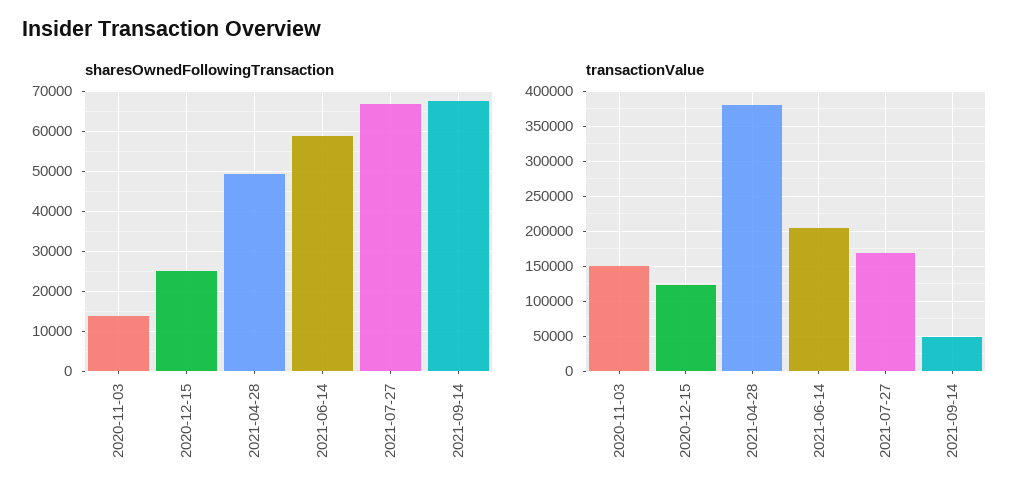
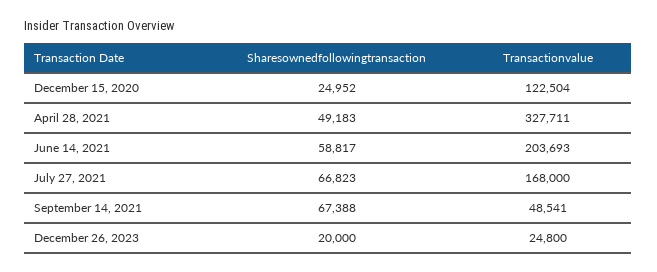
sharesOwnedFollowingTransaction, 2020-11-03: 14000 -> none
transactionValue, 2020-11-03: 150000 -> none
transactionValue, 2021-04-28: 380000 -> 327711
sharesOwnedFollowingTransaction, December 26, 2023: none -> 20000
transactionValue, December 26, 2023: none -> 24800

